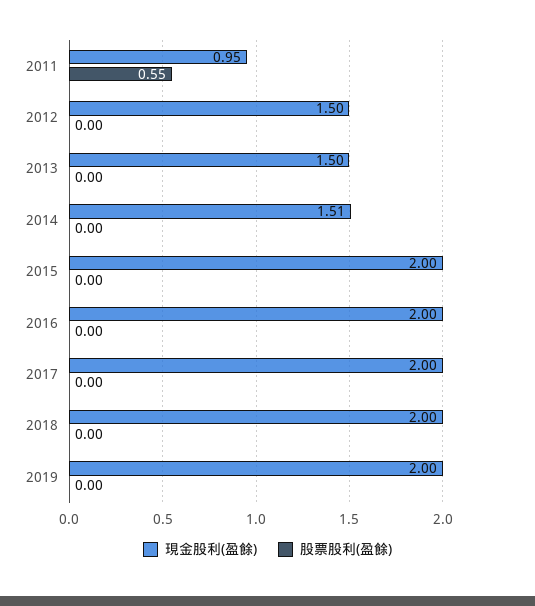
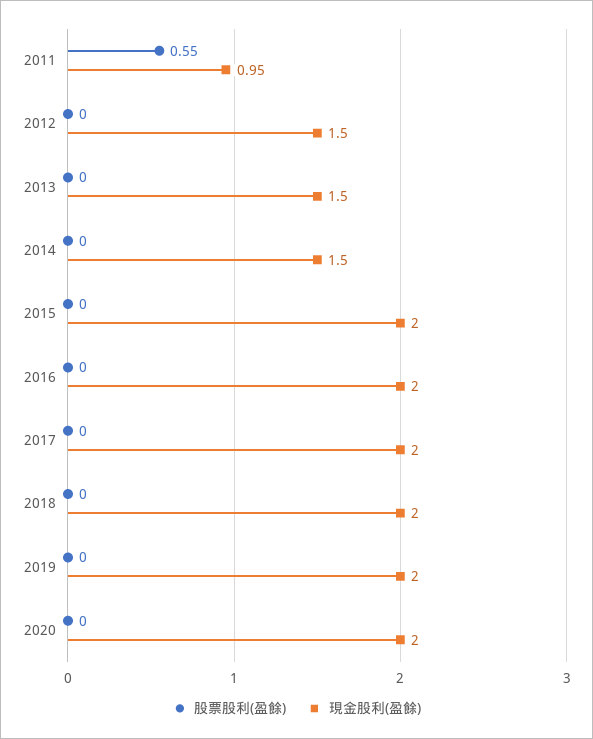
現金股利(盈餘), 2014: 1.51 -> 1.5
股票股利(盈餘), 2020: none -> 0
現金股利(盈餘), 2020: none -> 2

